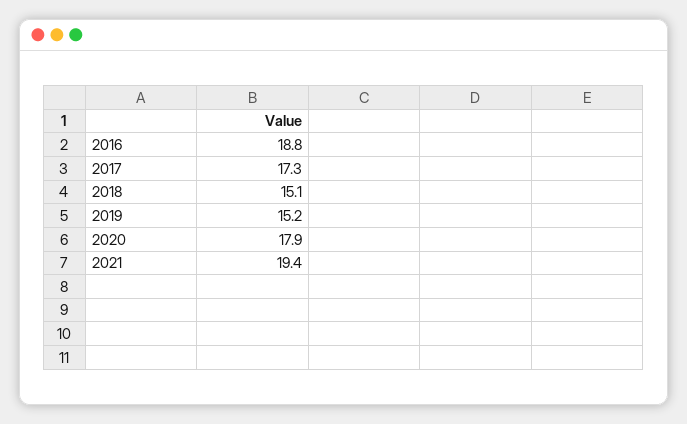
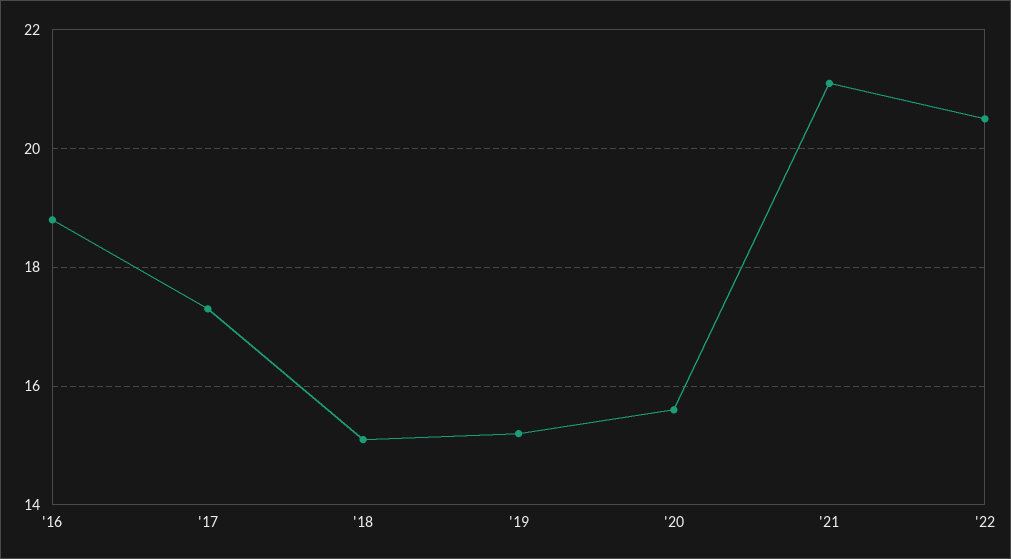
2020: 17.9 -> 15.5
2021: 19.4 -> 21
'22: none -> 20.5

